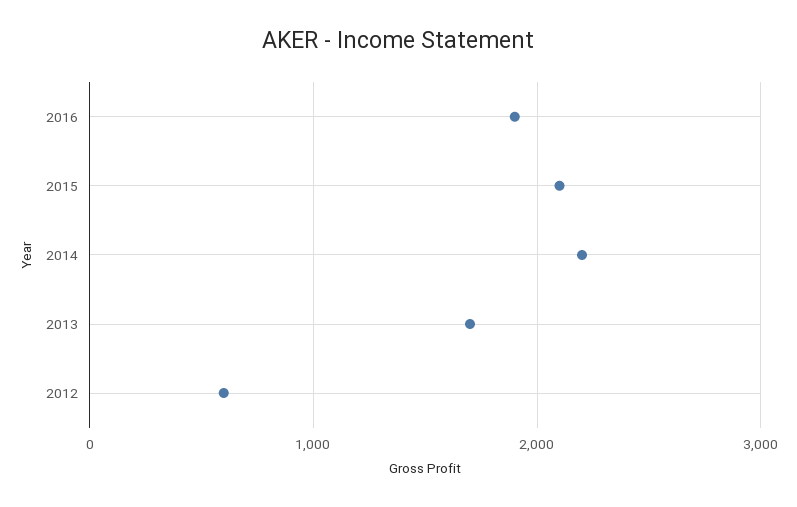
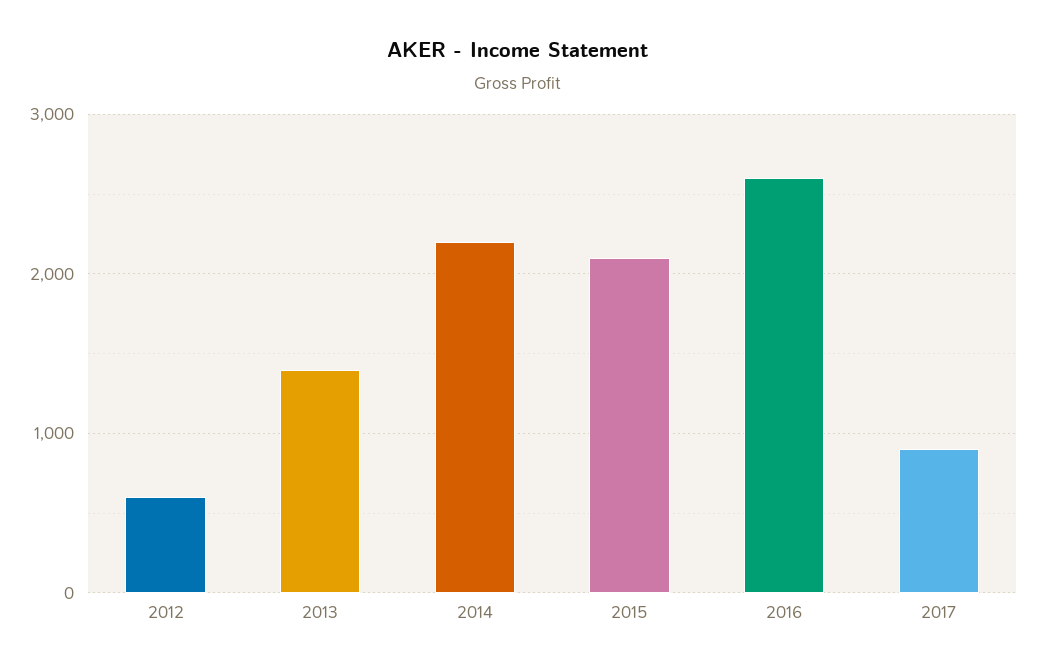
2016: 1900 -> 2600
2013: 1700 -> 1400
2017: none -> 900

